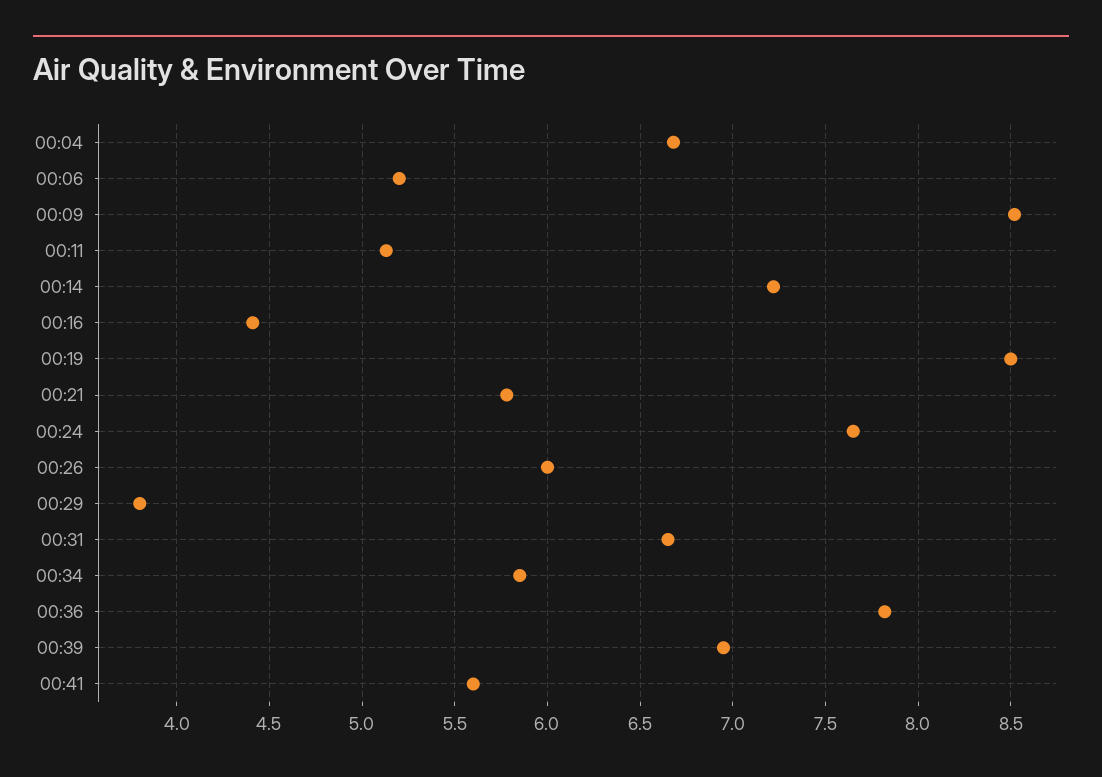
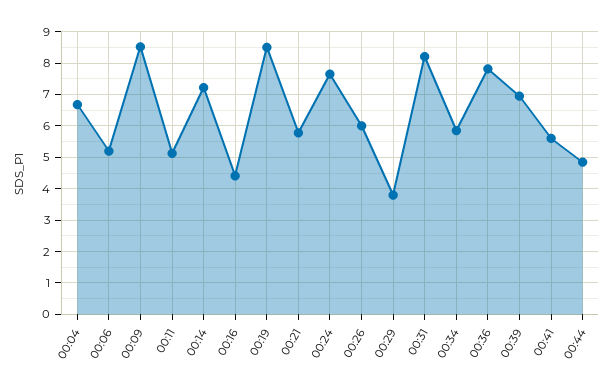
00:31: 6.65 -> 8.2
00:44: none -> 4.8

